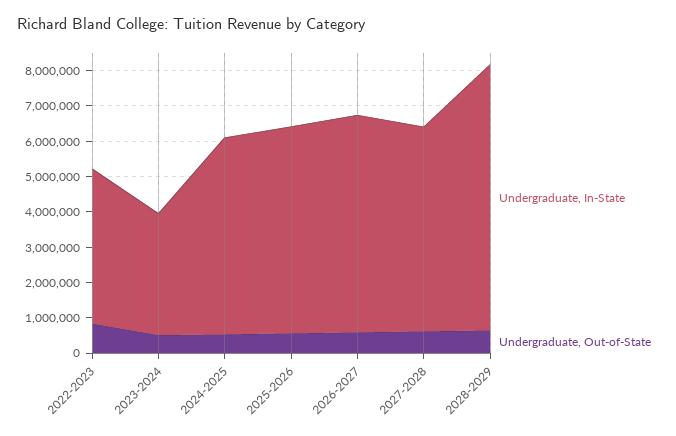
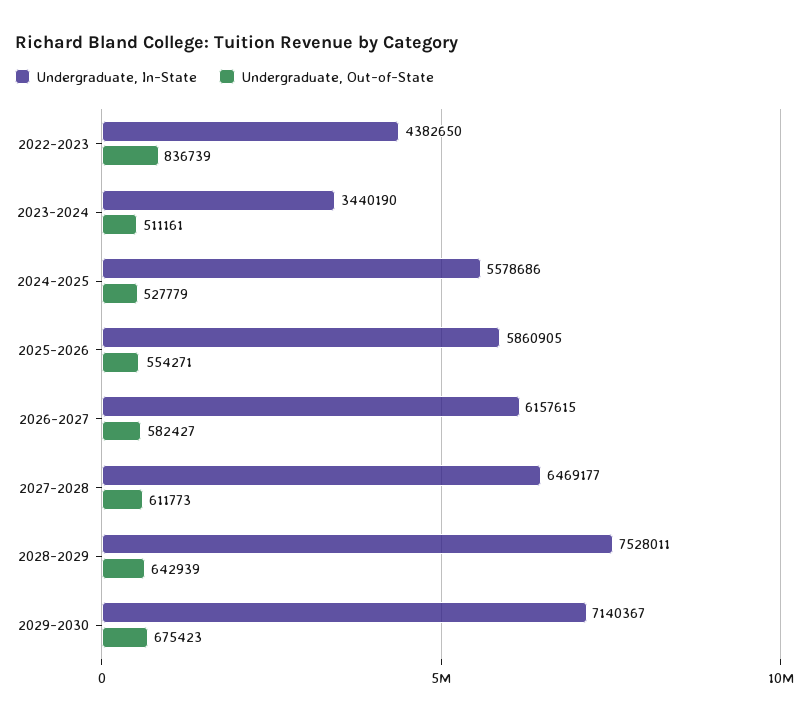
Undergraduate, In-State, 2027-2028: 5750000 -> 6469177
Undergraduate, In-State, 2029-2030: none -> 7140367
Undergraduate, Out-of-State, 2029-2030: none -> 675423

